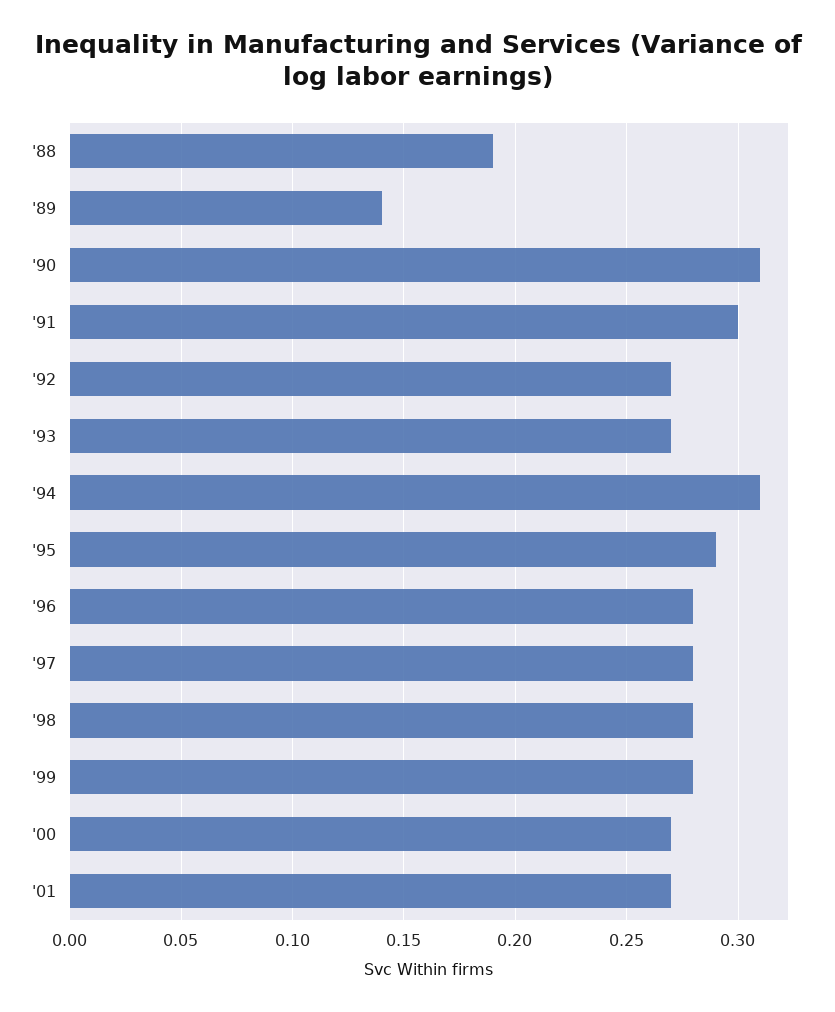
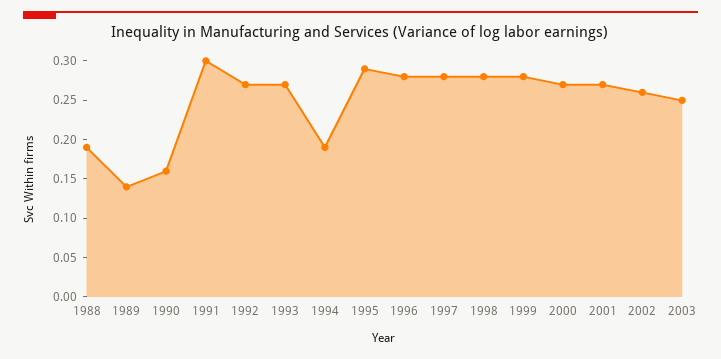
'90: 0.31 -> 0.15
'94: 0.31 -> 0.2
2002: none -> 0.25
2003: none -> 0.25

